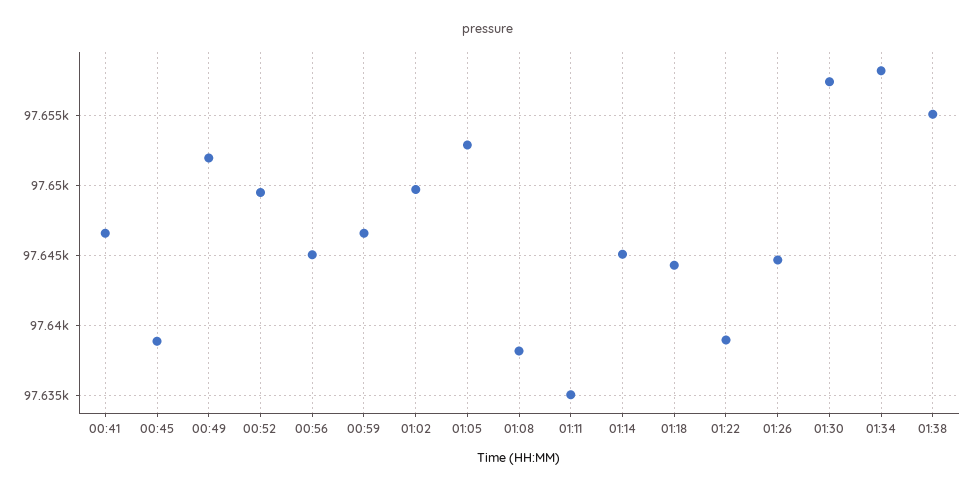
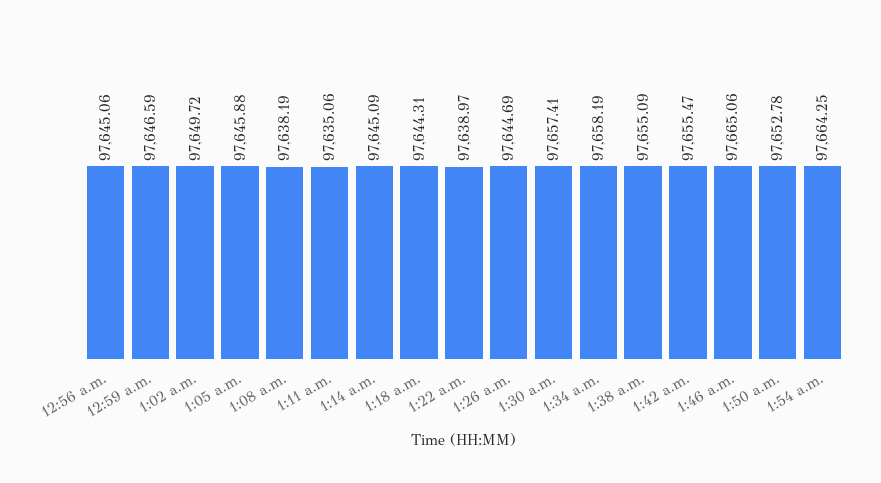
00:41: 97646.5 -> none
00:45: 97639 -> none
00:49: 97652 -> none
00:52: 97649.5 -> none
01:05: 97653 -> 97645.88
1:42 a.m.: none -> 97655.47
1:46 a.m.: none -> 97665.06
1:50 a.m.: none -> 97652.78
1:54 a.m.: none -> 97664.25

